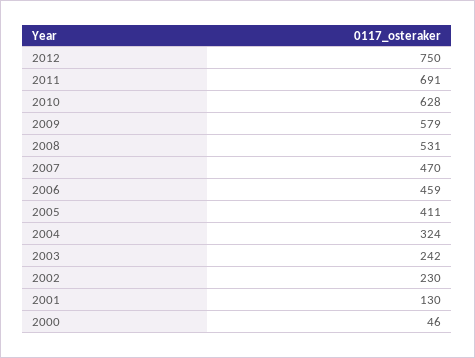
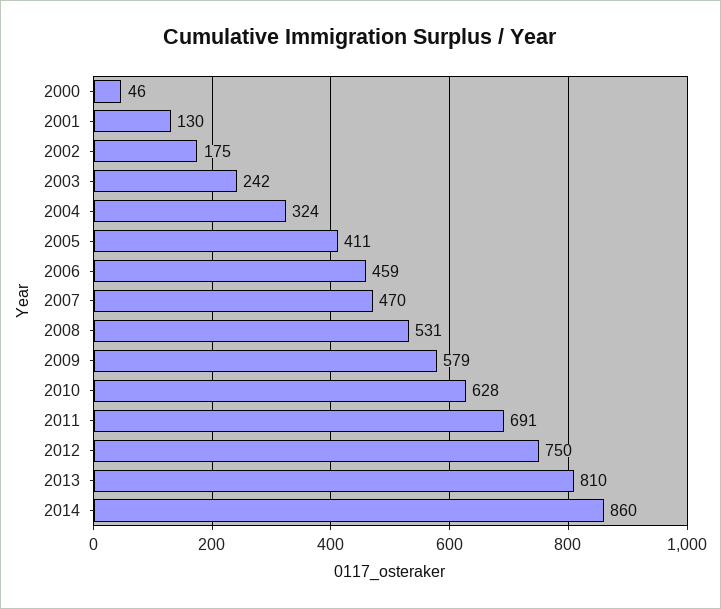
2002: 230 -> 175
2013: none -> 810
2014: none -> 860

